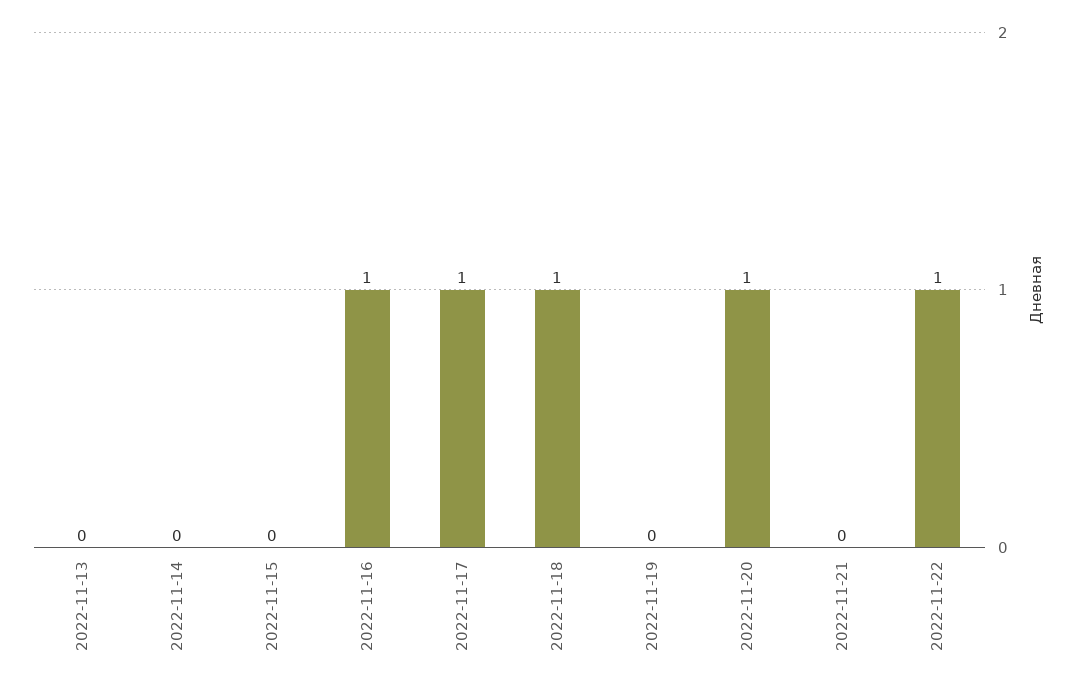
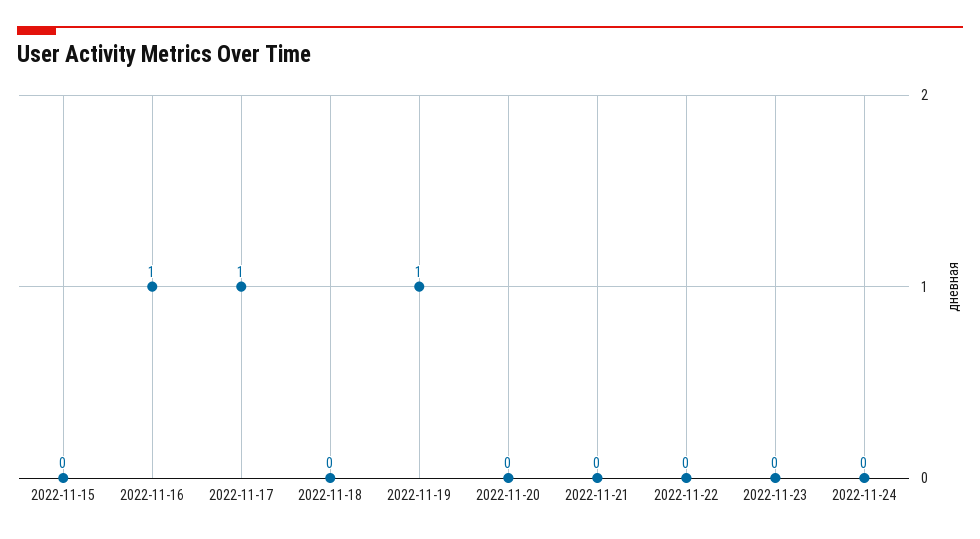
2022-11-13: 0 -> none
2022-11-14: 0 -> none
2022-11-18: 1 -> 0
2022-11-19: 0 -> 1
2022-11-20: 1 -> 0
2022-11-22: 1 -> 0
2022-11-23: none -> 0
2022-11-24: none -> 0

